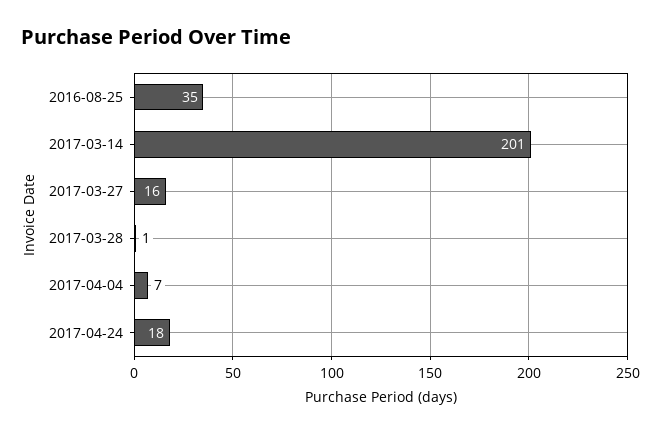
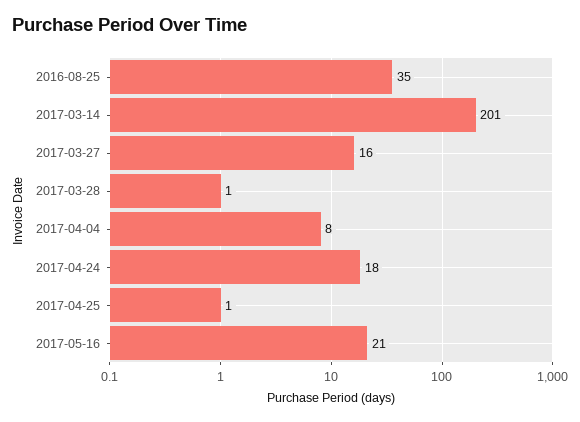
2017-04-04: 7 -> 8
2017-04-25: none -> 1
2017-05-16: none -> 21

